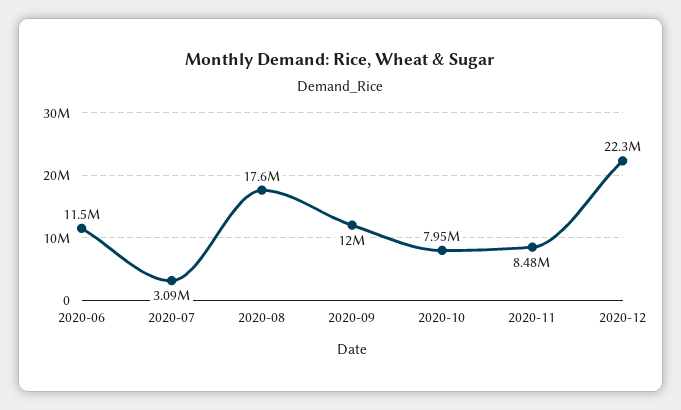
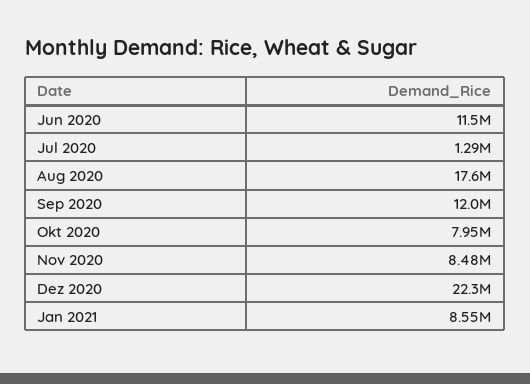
2020-07: 3090000 -> 1290000
Jan 2021: none -> 8550000

